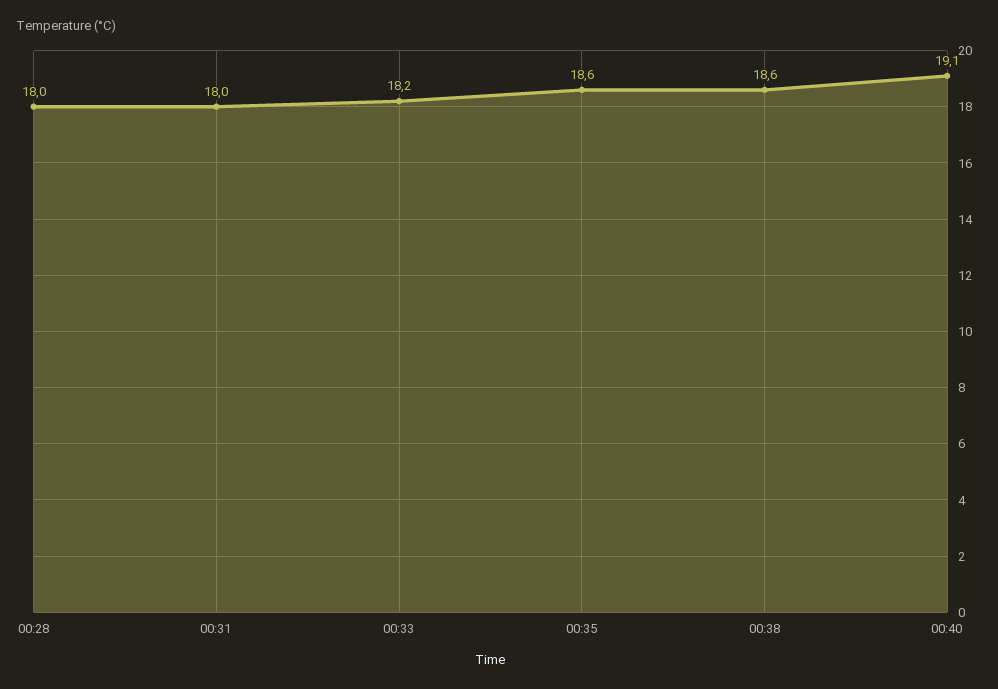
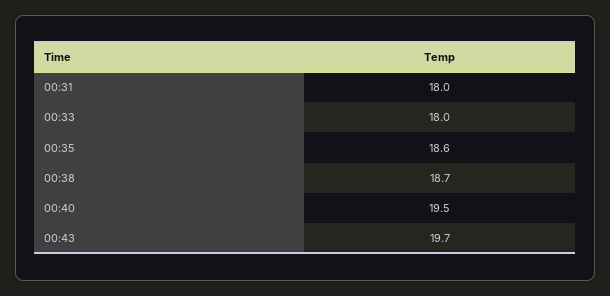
00:28: 18 -> none
00:33: 18.2 -> 18
00:38: 18.6 -> 18.7
00:40: 19.1 -> 19.5
00:43: none -> 19.7

